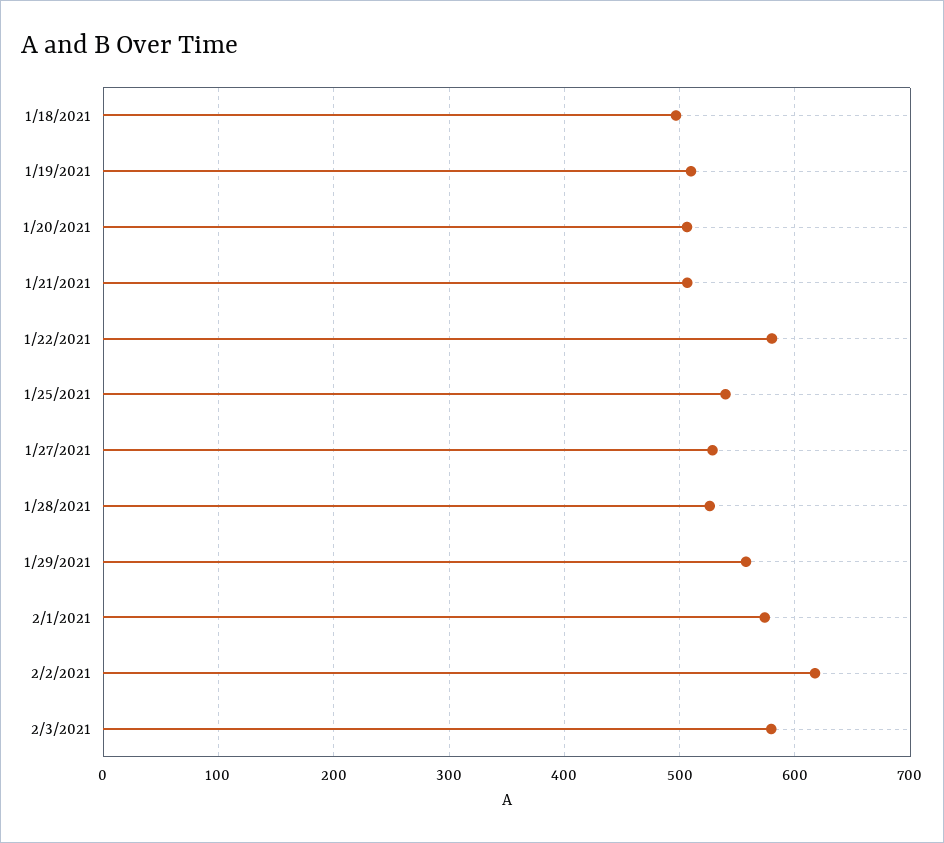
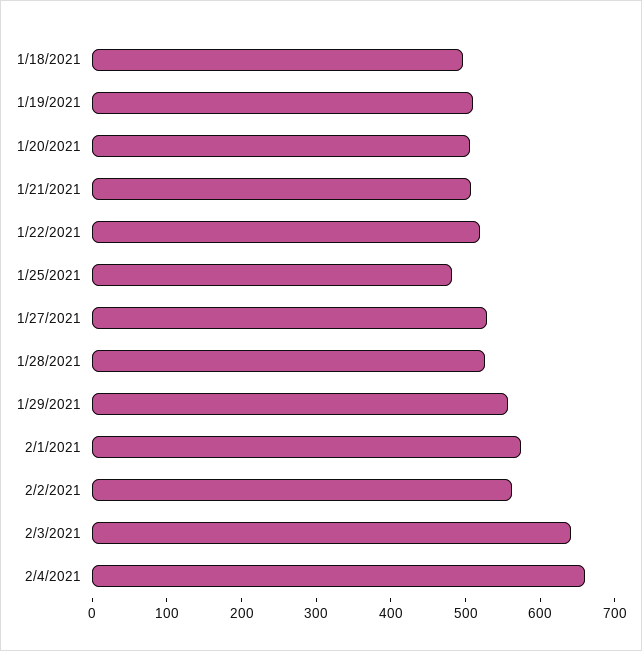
1/22/2021: 580 -> 520
1/25/2021: 540 -> 480
2/2/2021: 620 -> 560
2/3/2021: 580 -> 640
2/4/2021: none -> 660

